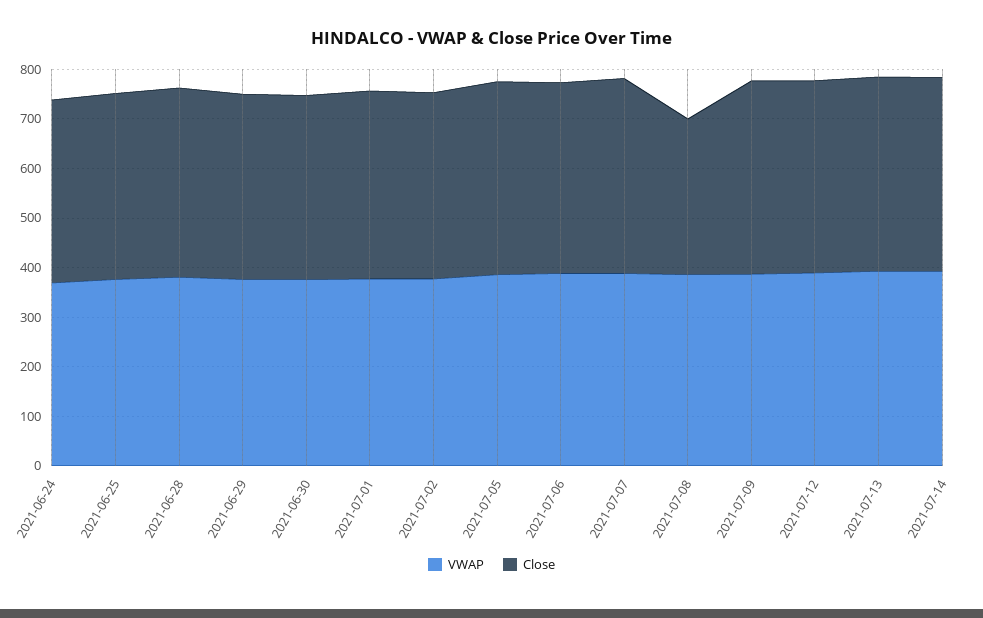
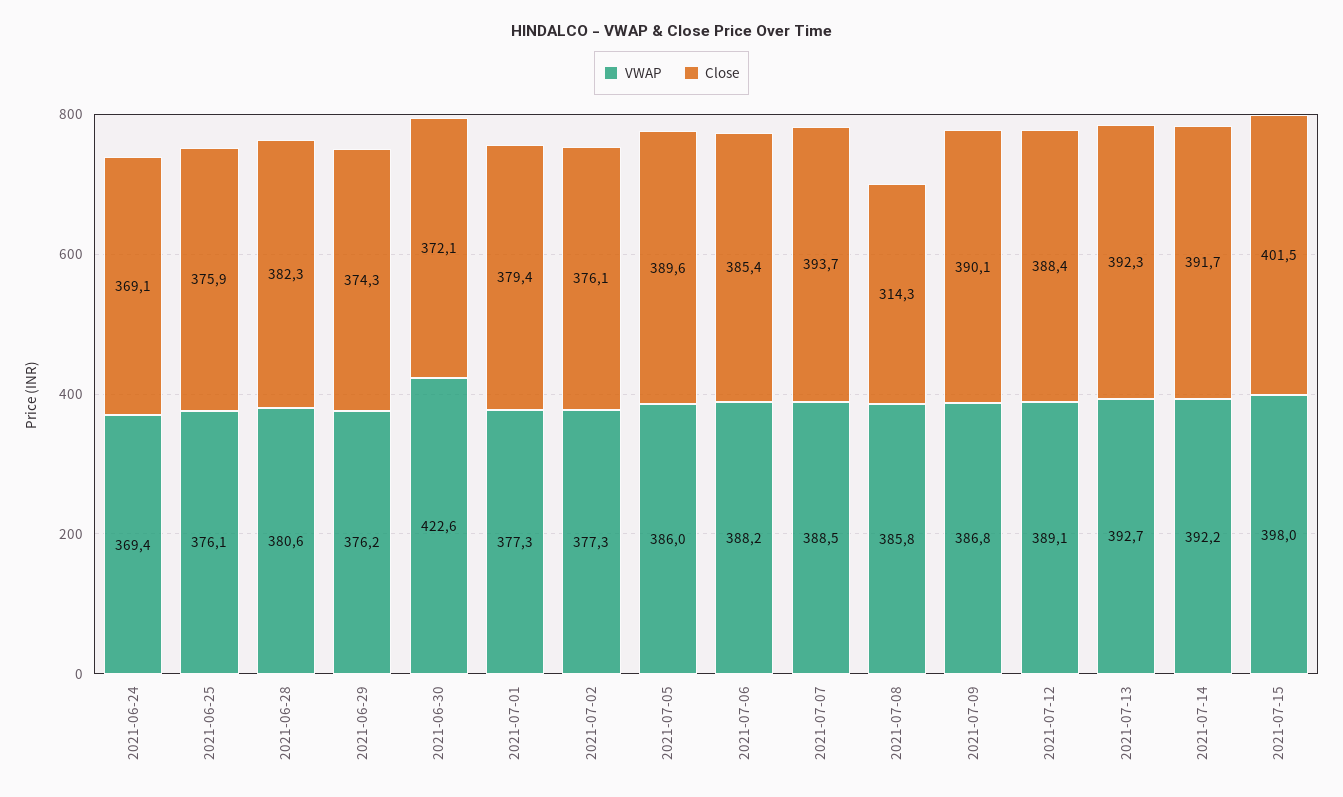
VWAP, 2021-06-30: 380 -> 422.6
VWAP, 2021-07-15: none -> 398
Close, 2021-07-15: none -> 401.5

